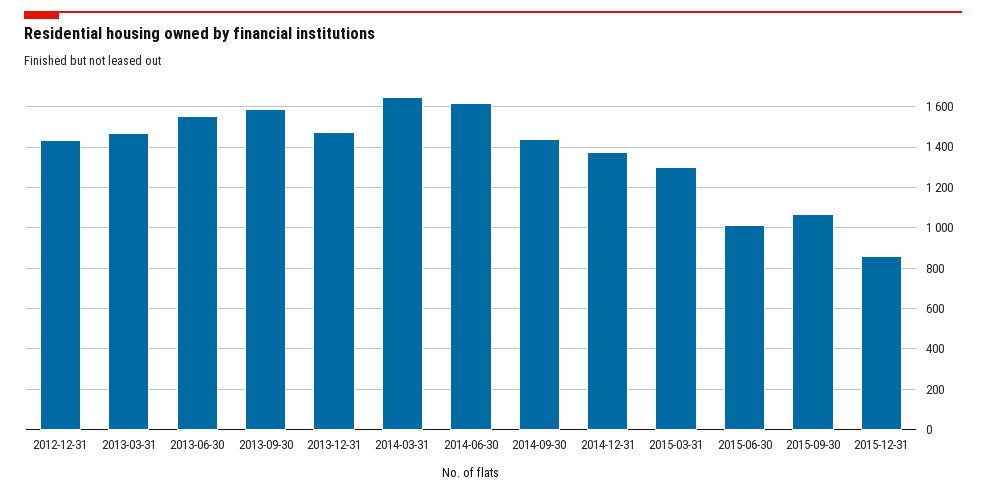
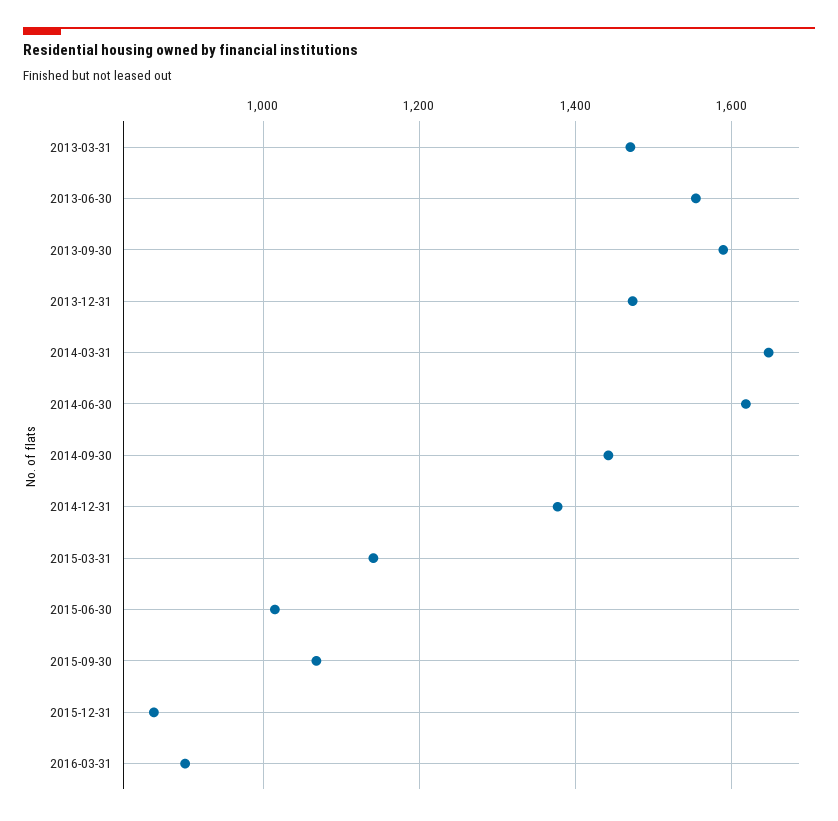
2012-12-31: 1450 -> none
2015-03-31: 1300 -> 1140
2016-03-31: none -> 900

